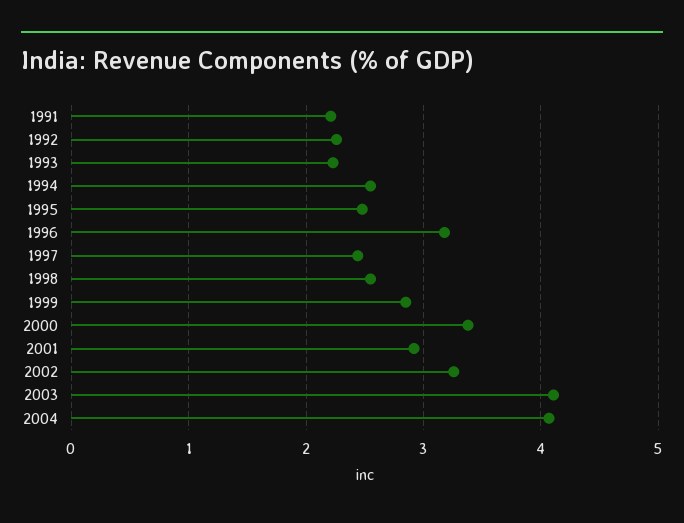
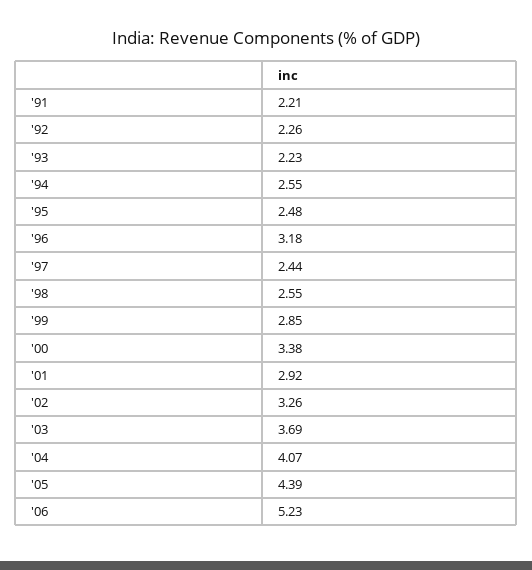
2003: 4.1 -> 3.69
'05: none -> 4.39
'06: none -> 5.23

